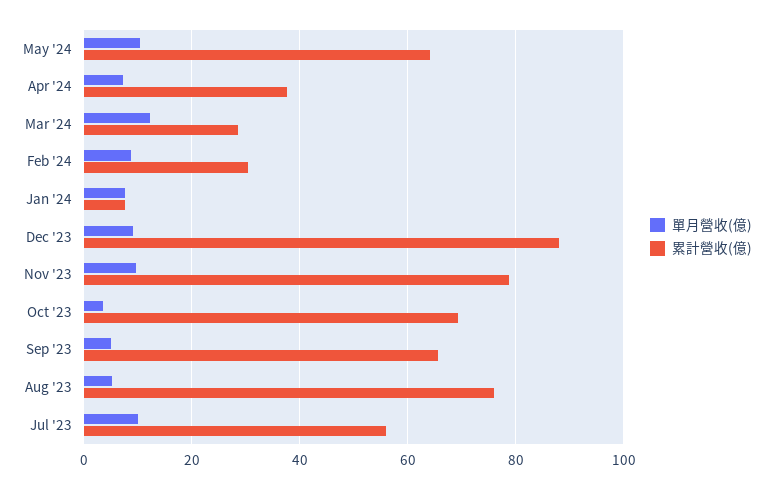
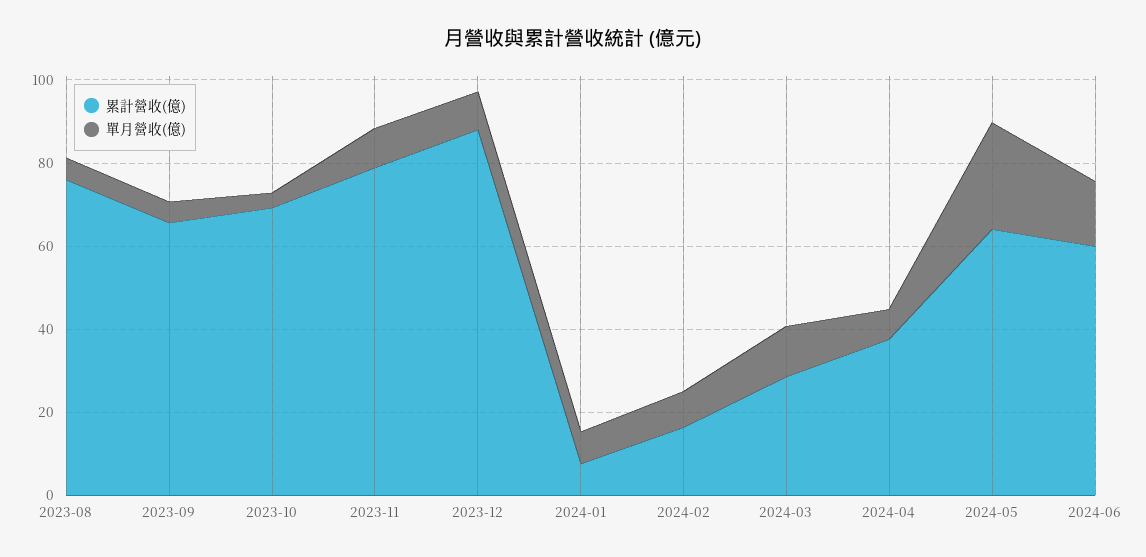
單月營收(億), May '24: 10 -> 25
累計營收(億), Feb '24: 30 -> 15
單月營收(億), Jul '23: 10 -> none
累計營收(億), Jul '23: 56 -> none
累計營收(億), 2024-06: none -> 60
單月營收(億), 2024-06: none -> 15

